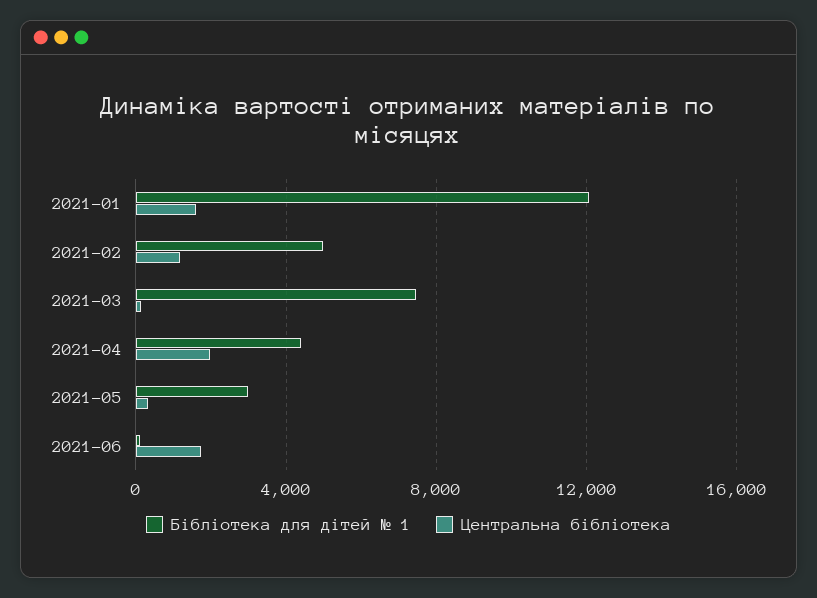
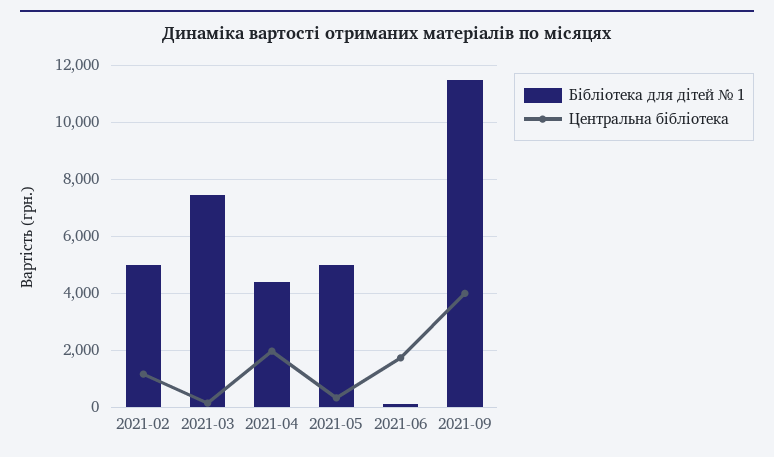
Бібліотека для дітей № 1, 2021-01: 12000 -> none
Центральна бібліотека, 2021-01: 1500 -> none
Бібліотека для дітей № 1, 2021-05: 3000 -> 5000
Бібліотека для дітей № 1, 2021-09: none -> 11500
Центральна бібліотека, 2021-09: none -> 4000

